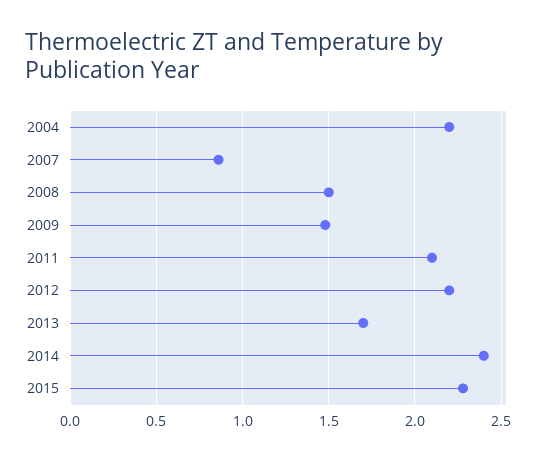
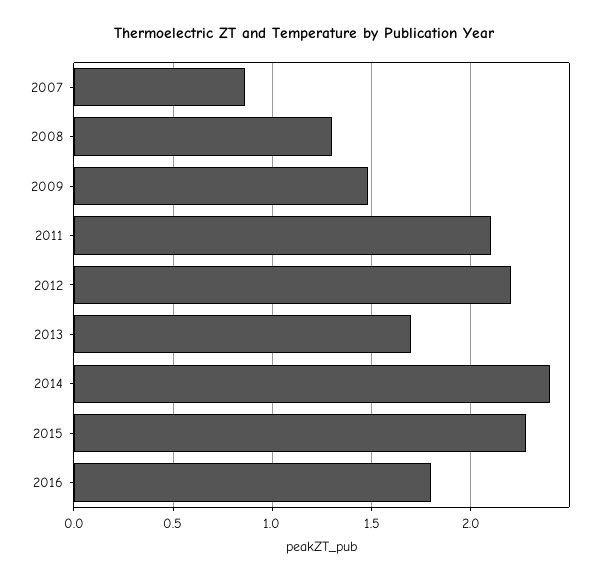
2004: 2.2 -> none
2008: 1.5 -> 1.3
2016: none -> 1.8

